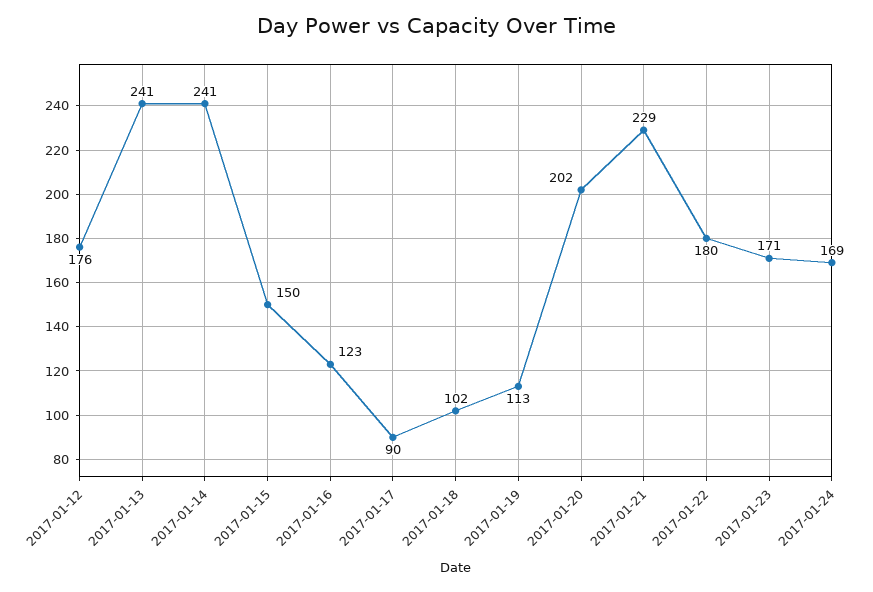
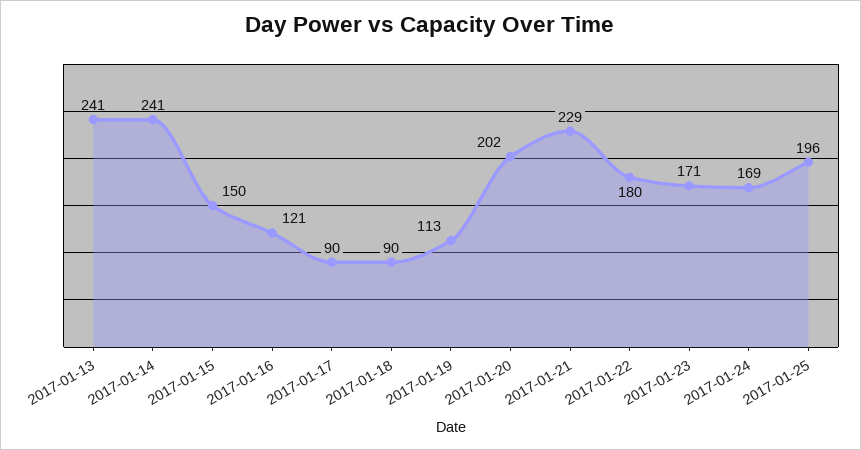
2017-01-12: 176 -> none
2017-01-16: 123 -> 121
2017-01-18: 102 -> 90
2017-01-25: none -> 196

